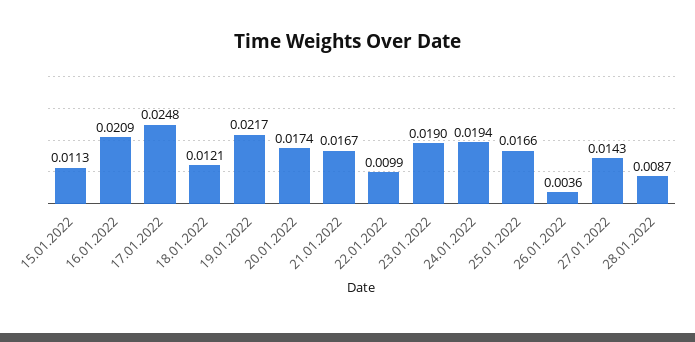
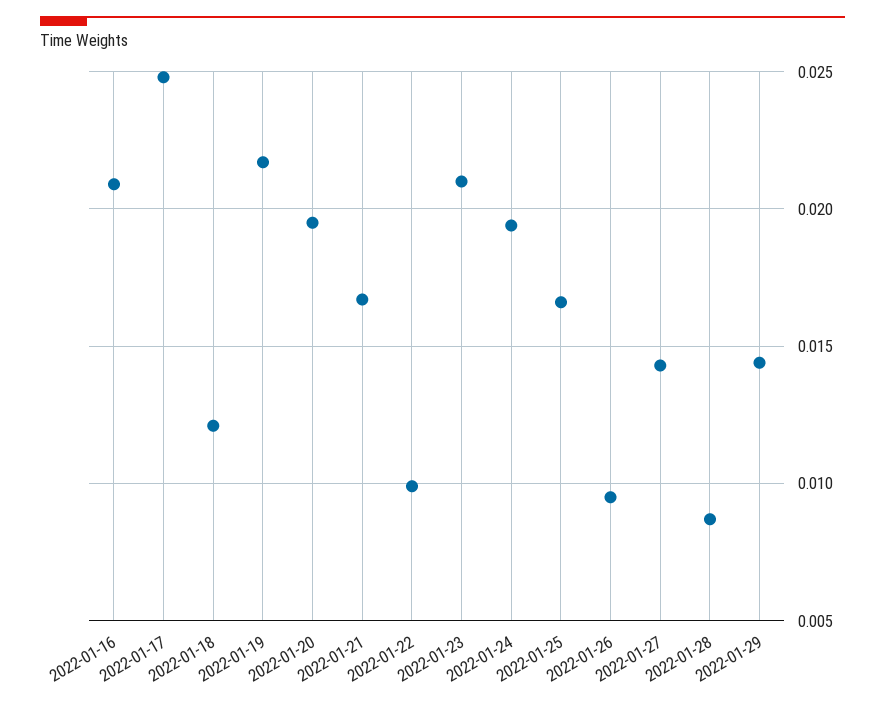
15.01.2022: 0.0113 -> none
20.01.2022: 0.0174 -> 0.0195
23.01.2022: 0.019 -> 0.021
26.01.2022: 0.0036 -> 0.0095
2022-01-29: none -> 0.0145

